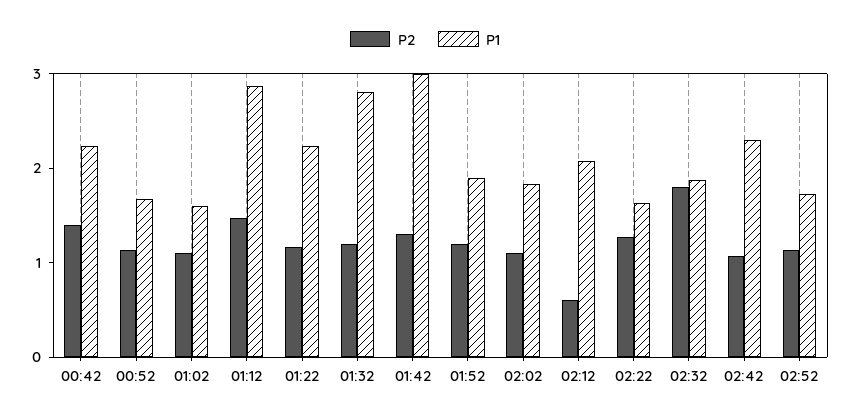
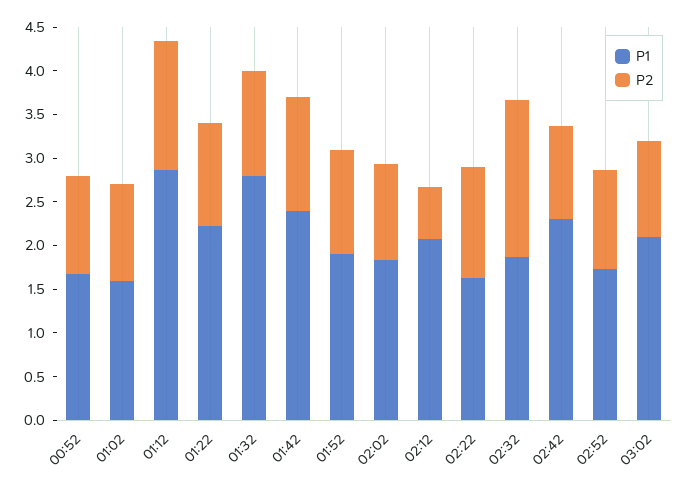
P2, 00:42: 1.4 -> none
P1, 00:42: 2.2 -> none
P1, 01:42: 3 -> 2.4
P1, 03:02: none -> 2.1
P2, 03:02: none -> 1.1

